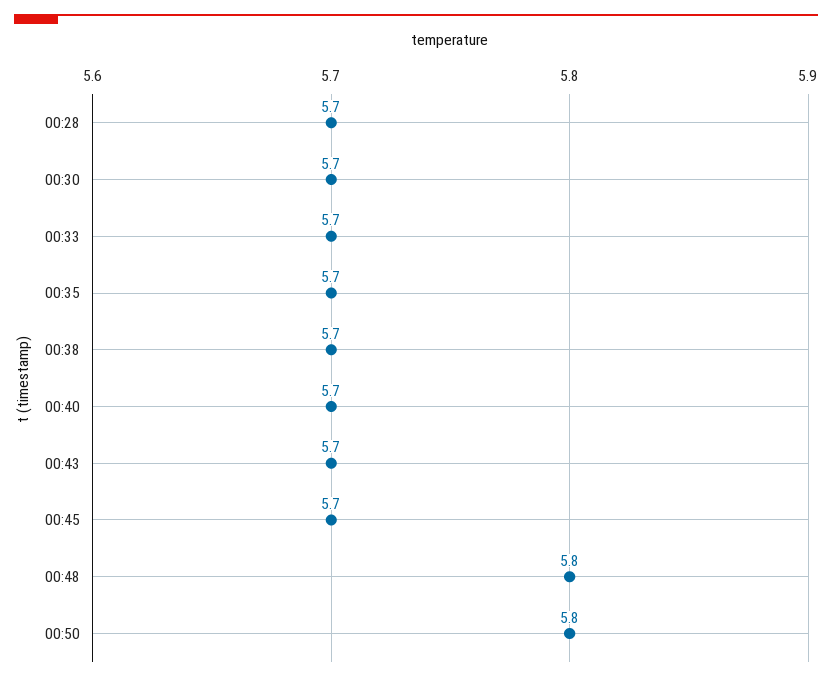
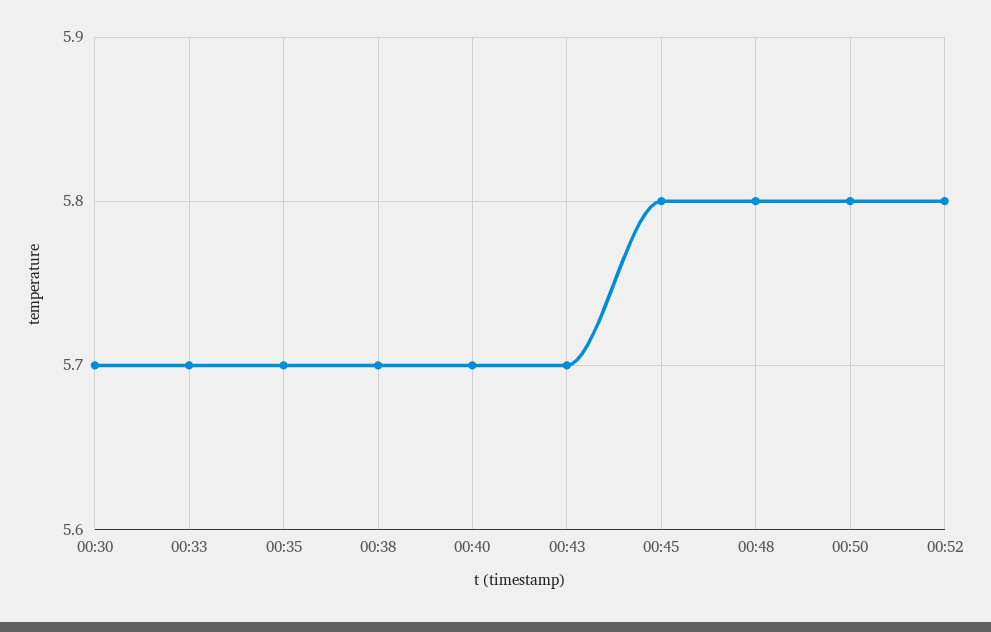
00:28: 5.7 -> none
00:45: 5.7 -> 5.8
00:52: none -> 5.8

